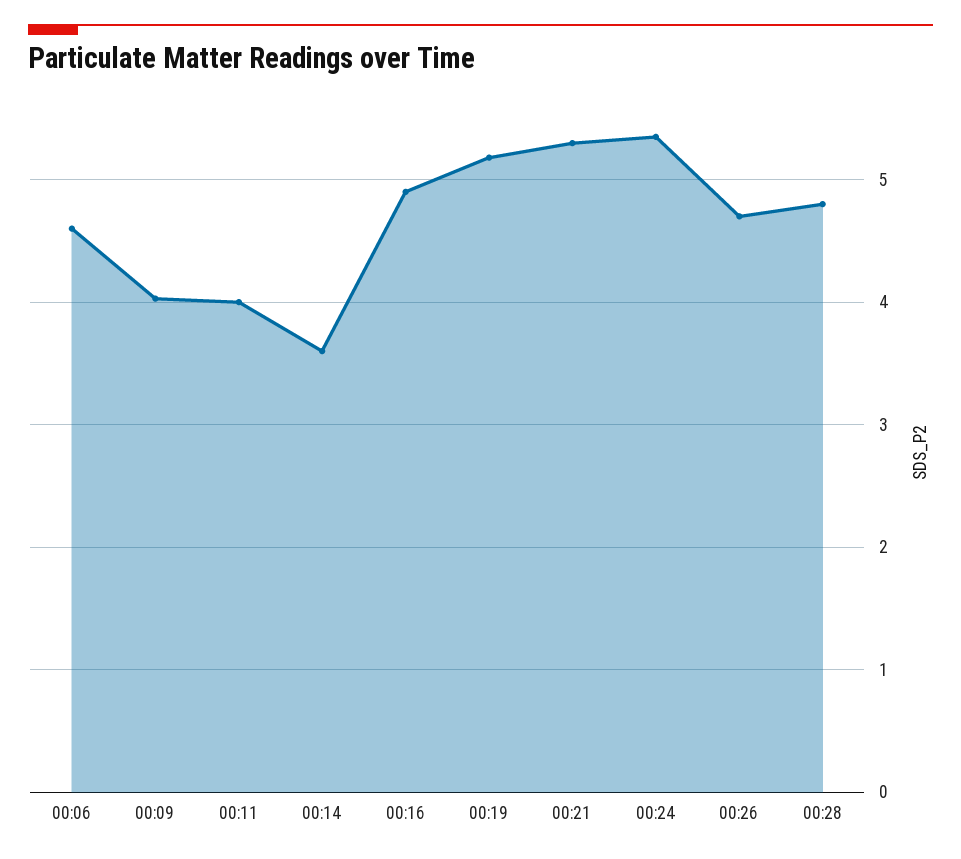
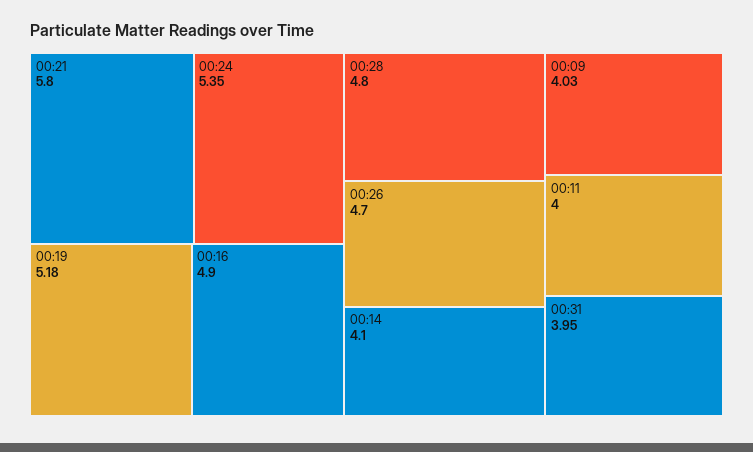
00:06: 4.6 -> none
00:14: 3.6 -> 4.1
00:21: 5.3 -> 5.8
00:31: none -> 3.95

